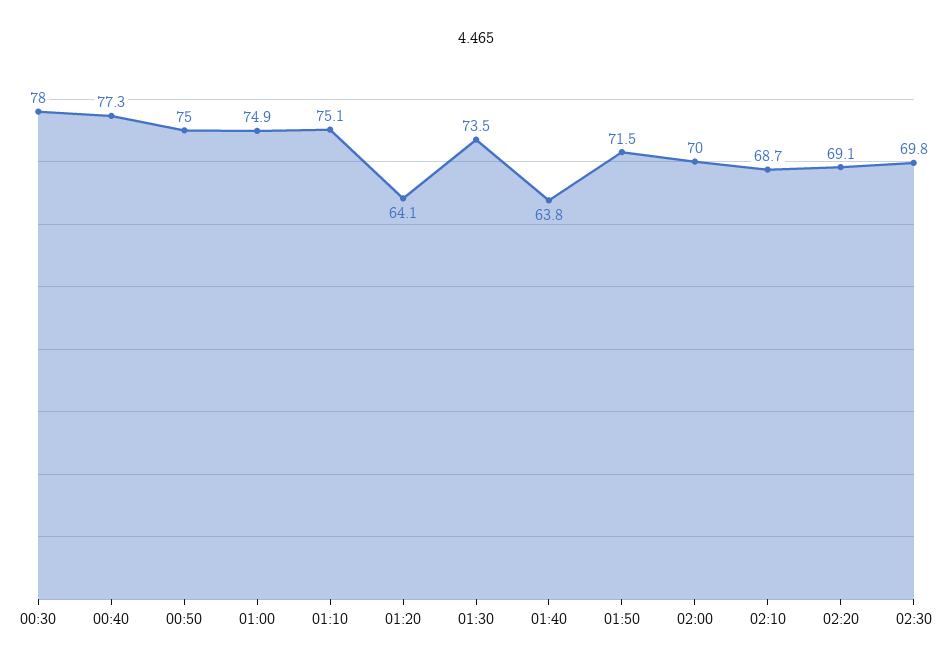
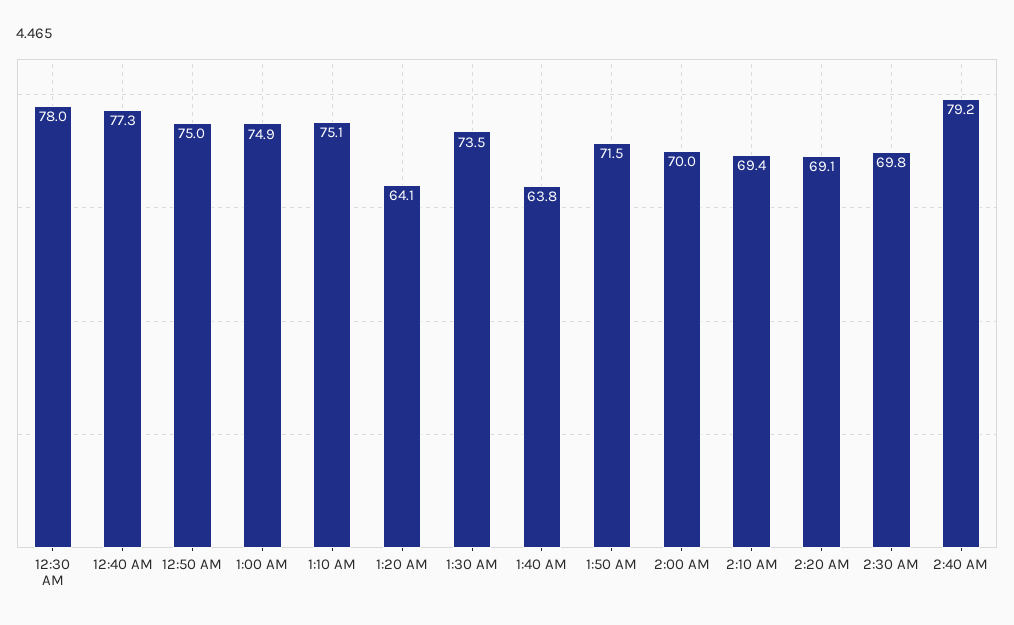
02:10: 68.7 -> 69.4
2:40 AM: none -> 79.2

